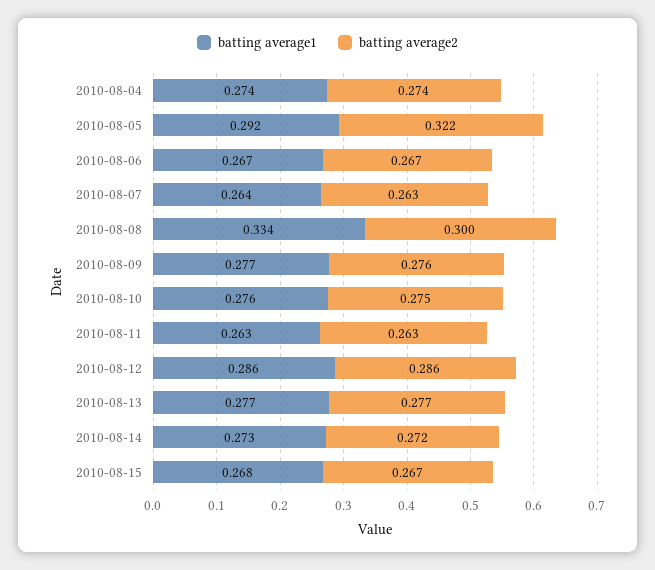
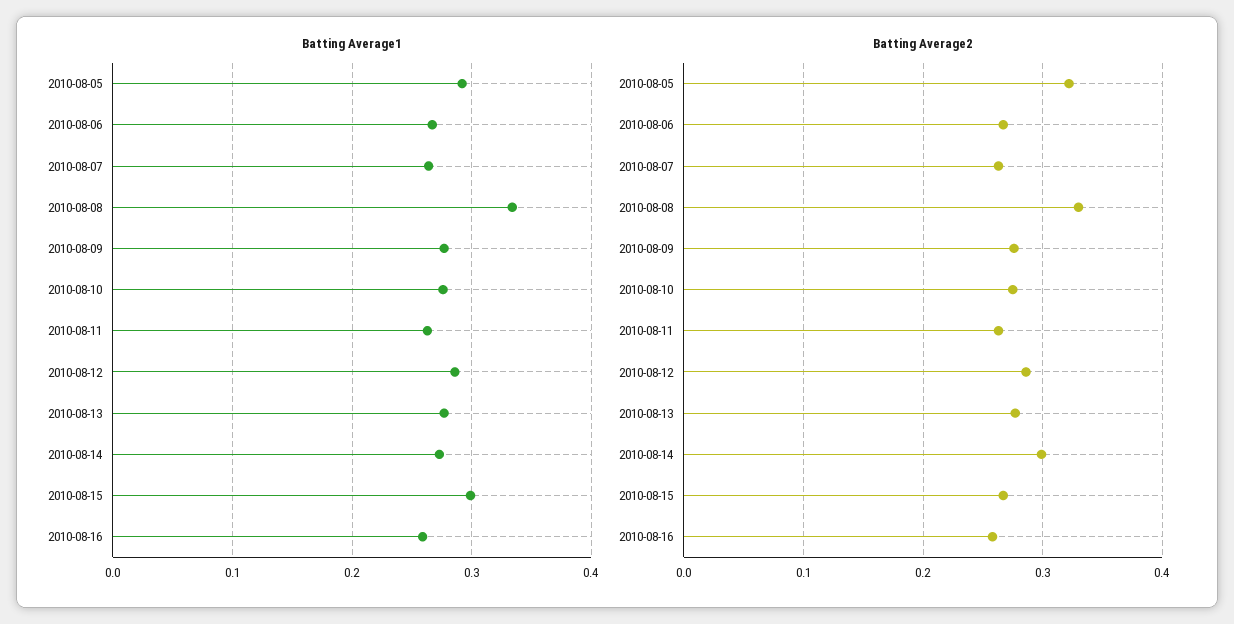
batting average1, 2010-08-04: 0.274 -> none
batting average2, 2010-08-04: 0.274 -> none
batting average2, 2010-08-08: 0.3 -> 0.33
batting average2, 2010-08-14: 0.272 -> 0.3
batting average1, 2010-08-15: 0.268 -> 0.3
batting average1, 2010-08-16: none -> 0.26
batting average2, 2010-08-16: none -> 0.26

